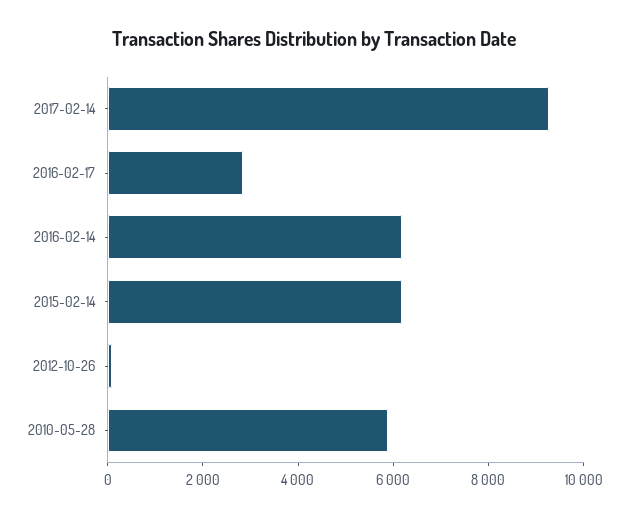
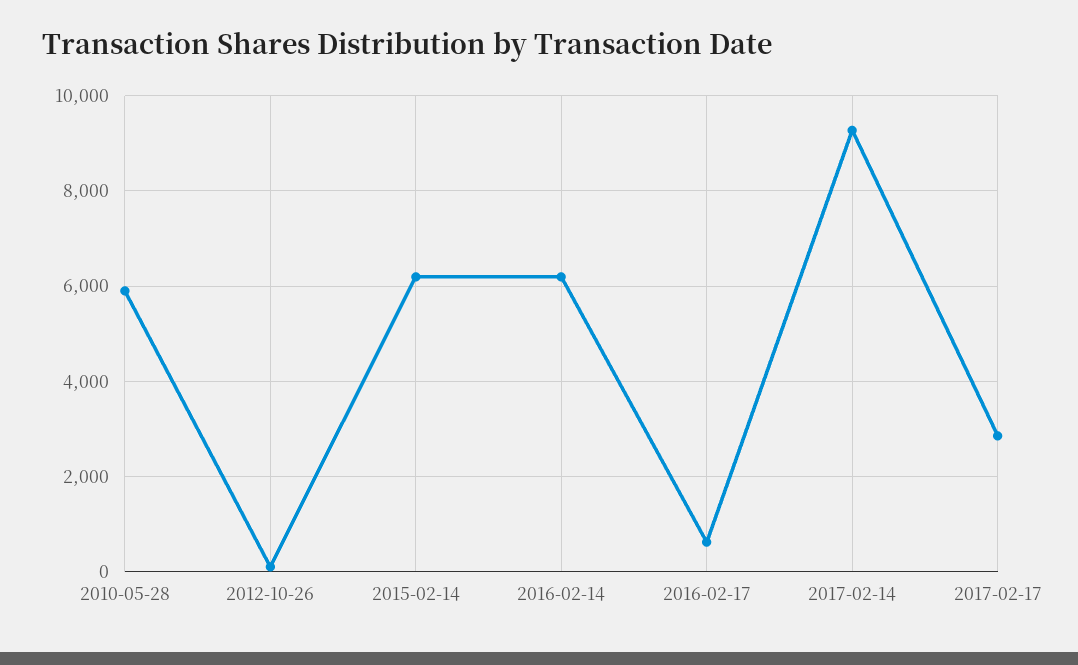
2016-02-17: 3000 -> 600
2017-02-17: none -> 2800

